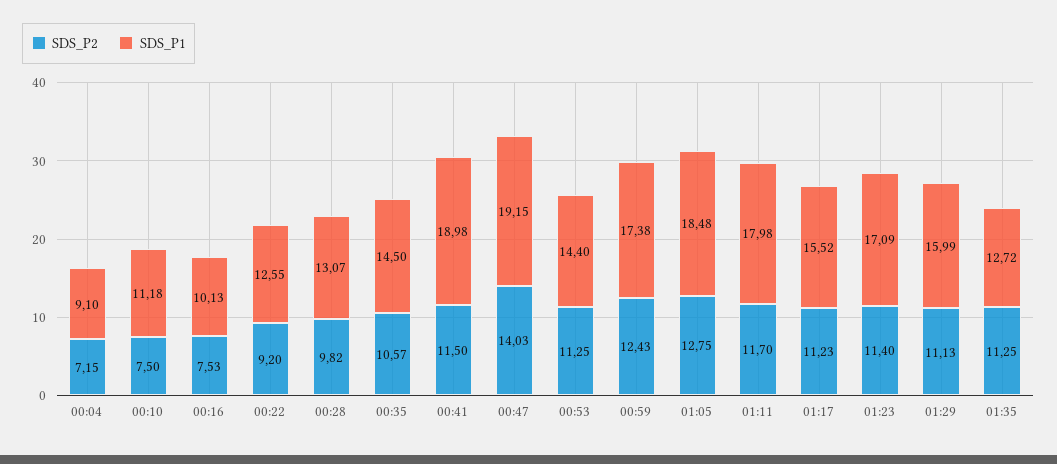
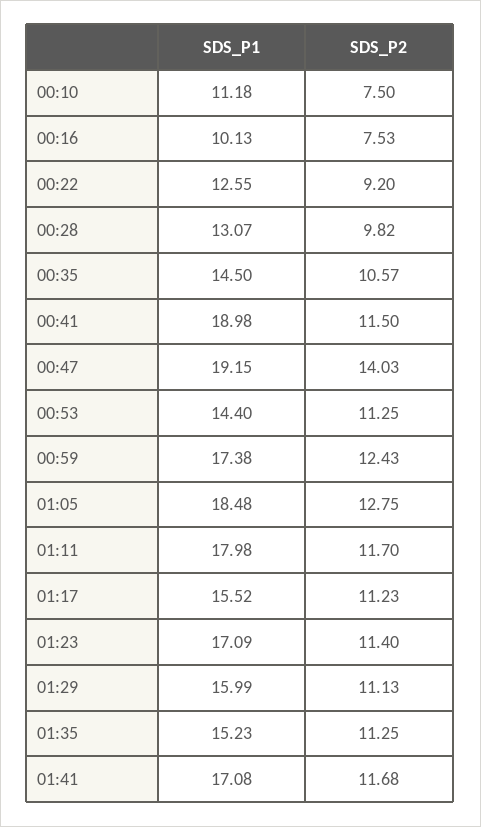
SDS_P2, 00:04: 7.15 -> none
SDS_P1, 00:04: 9.1 -> none
SDS_P1, 01:35: 12.72 -> 15.23
SDS_P1, 01:41: none -> 17.08
SDS_P2, 01:41: none -> 11.68

